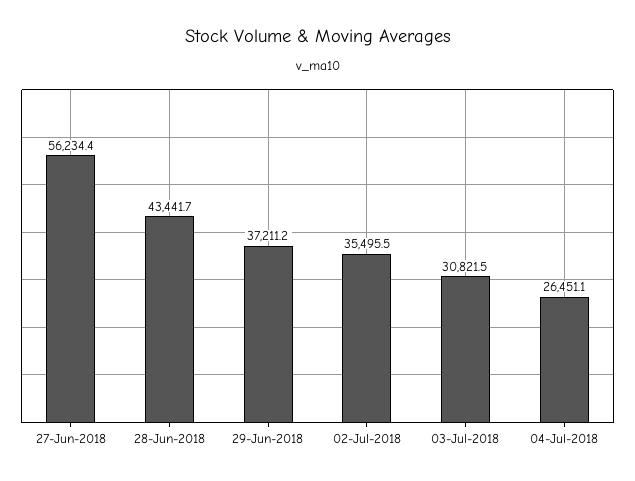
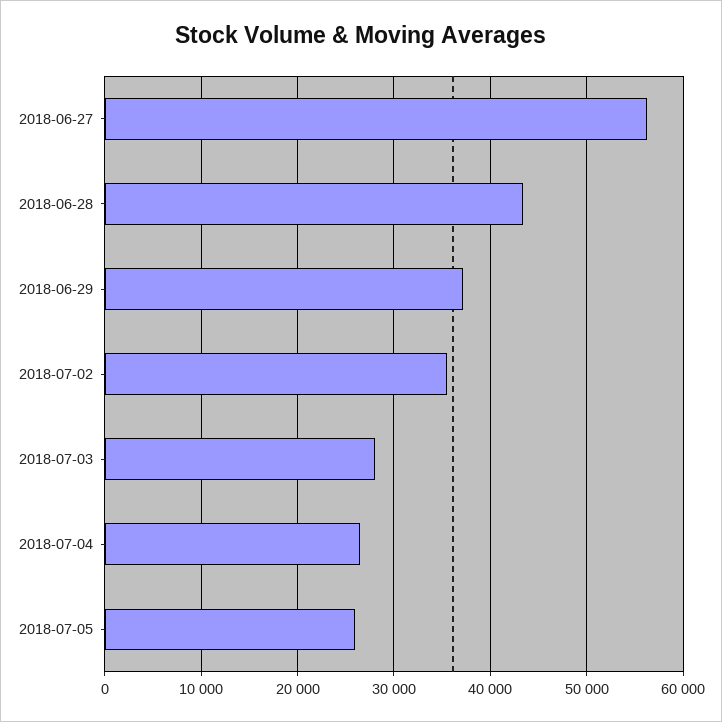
03-Jul-2018: 30821.5 -> 28000
2018-07-05: none -> 26000

